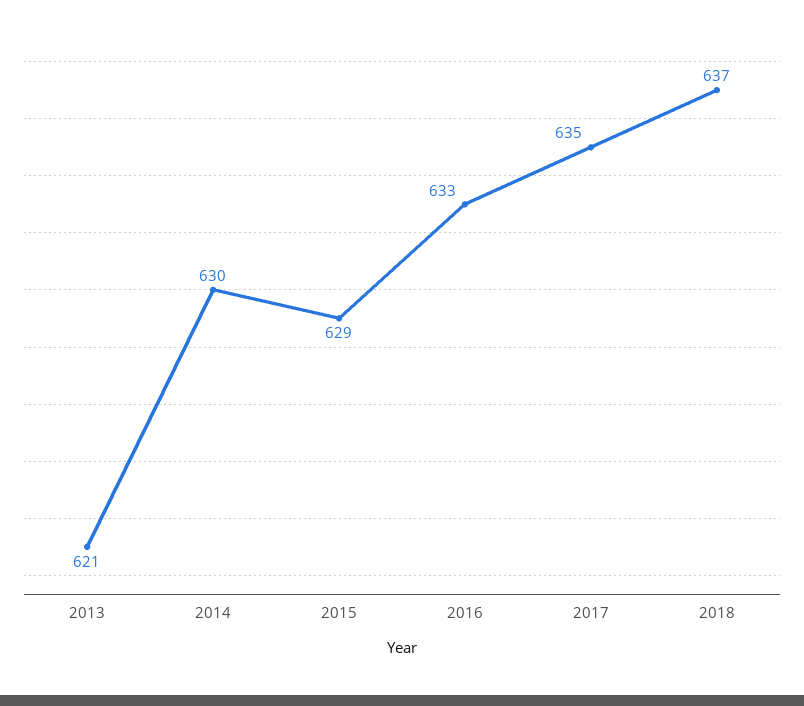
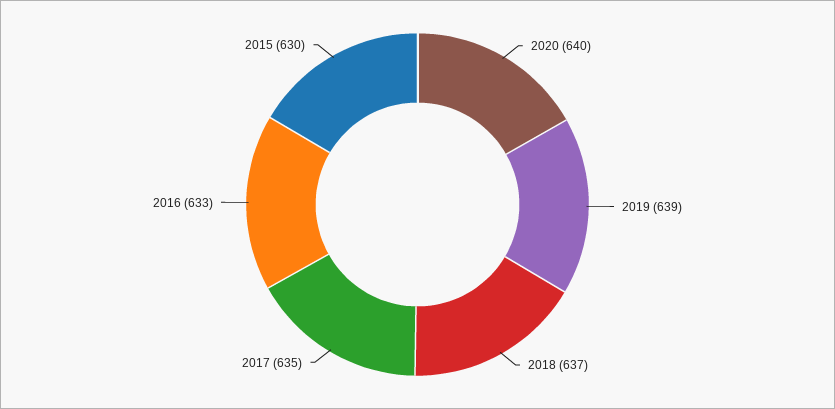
2013: 621 -> none
2014: 630 -> none
2015: 629 -> 630
2020: none -> 640
2019: none -> 639

